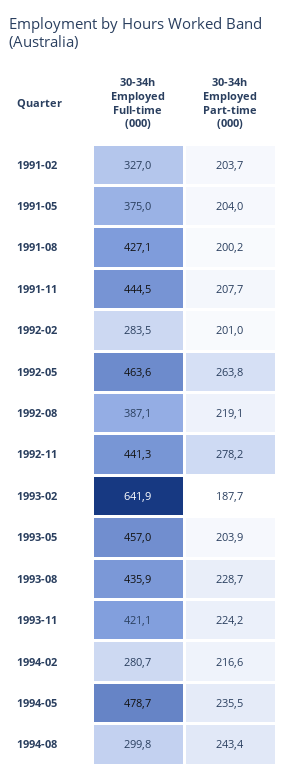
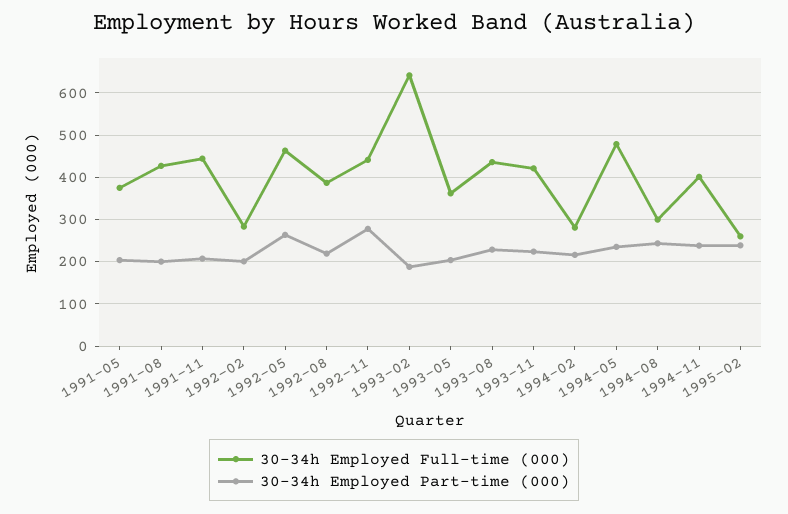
30-34h Employed Full-time (000), 1991-02: 327 -> none
30-34h Employed Part-time (000), 1991-02: 203.7 -> none
30-34h Employed Full-time (000), 1993-05: 457 -> 360
30-34h Employed Full-time (000), 1994-11: none -> 400
30-34h Employed Part-time (000), 1994-11: none -> 240
30-34h Employed Full-time (000), 1995-02: none -> 260
30-34h Employed Part-time (000), 1995-02: none -> 240

